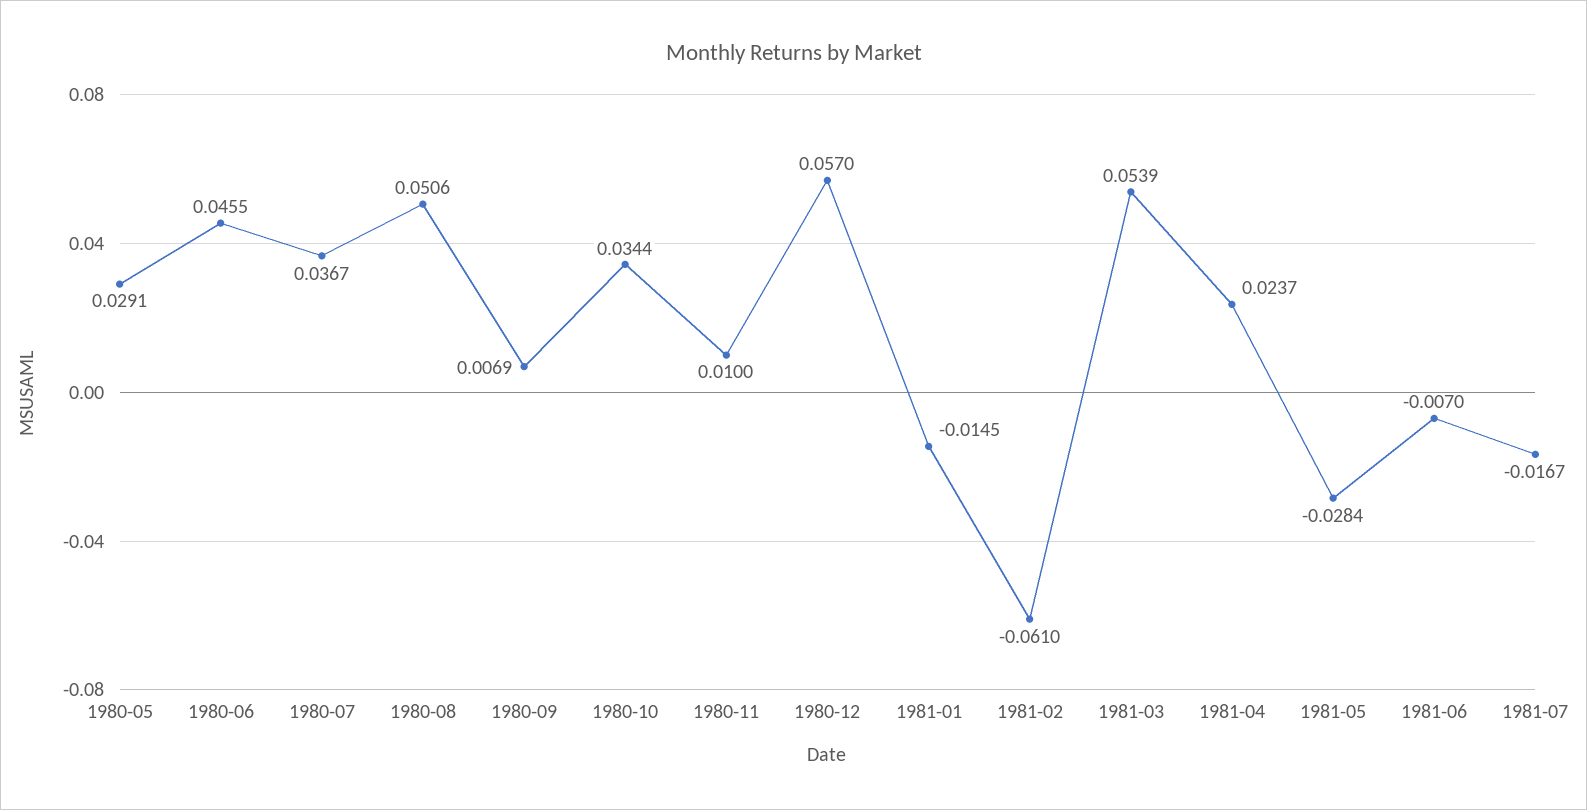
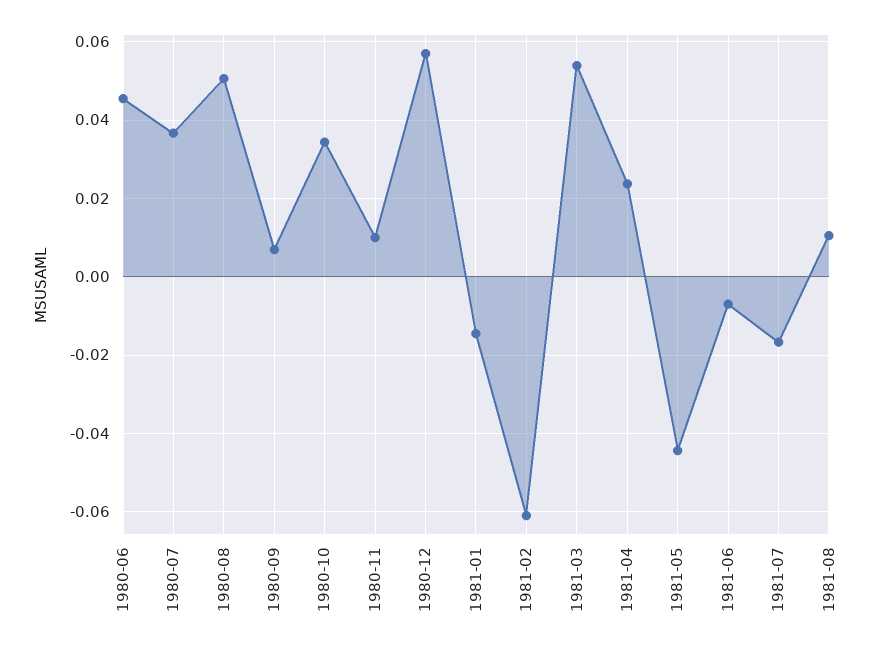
1980-05: 0.0291 -> none
1981-05: -0.0284 -> -0.044
1981-08: none -> 0.01

